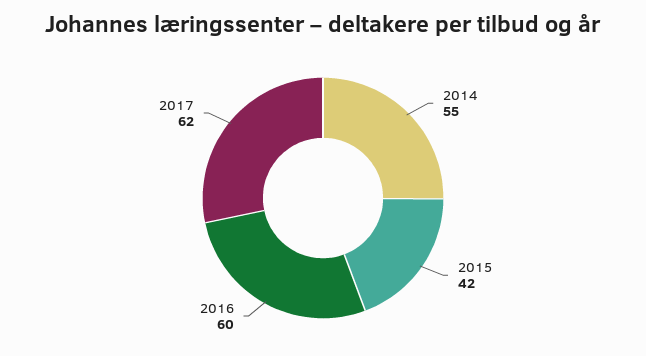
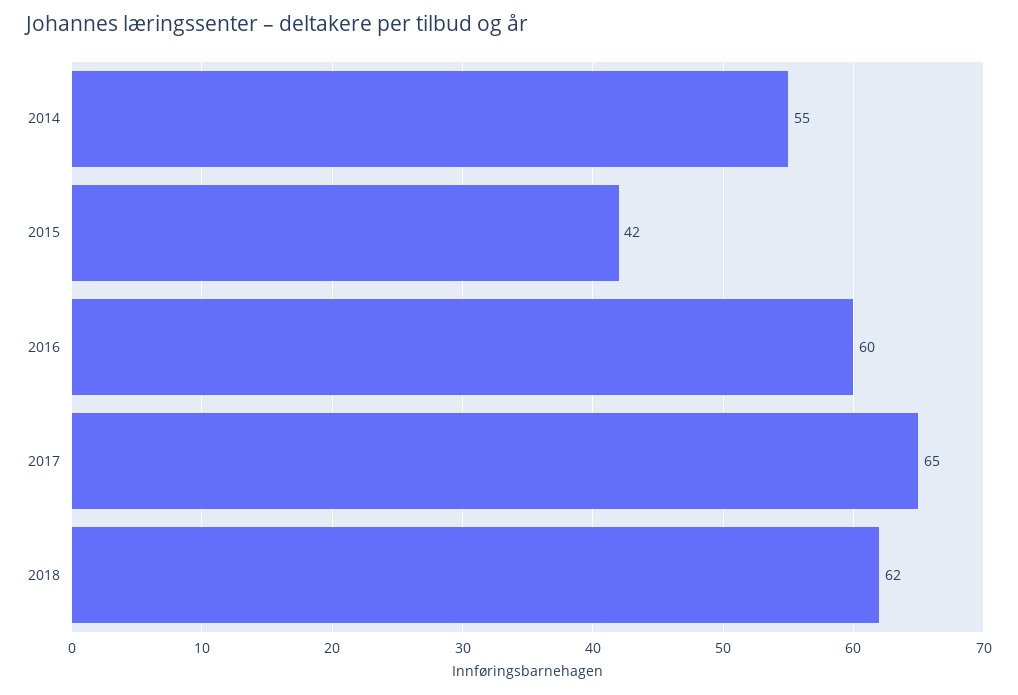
2017: 62 -> 65
2018: none -> 62

